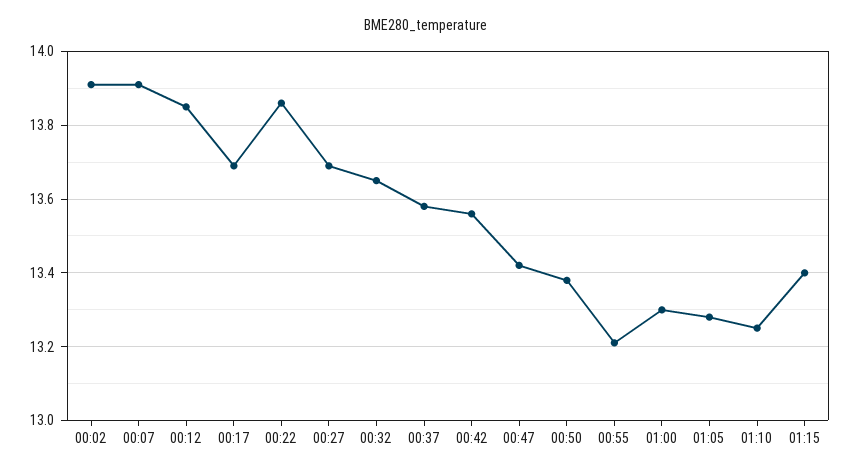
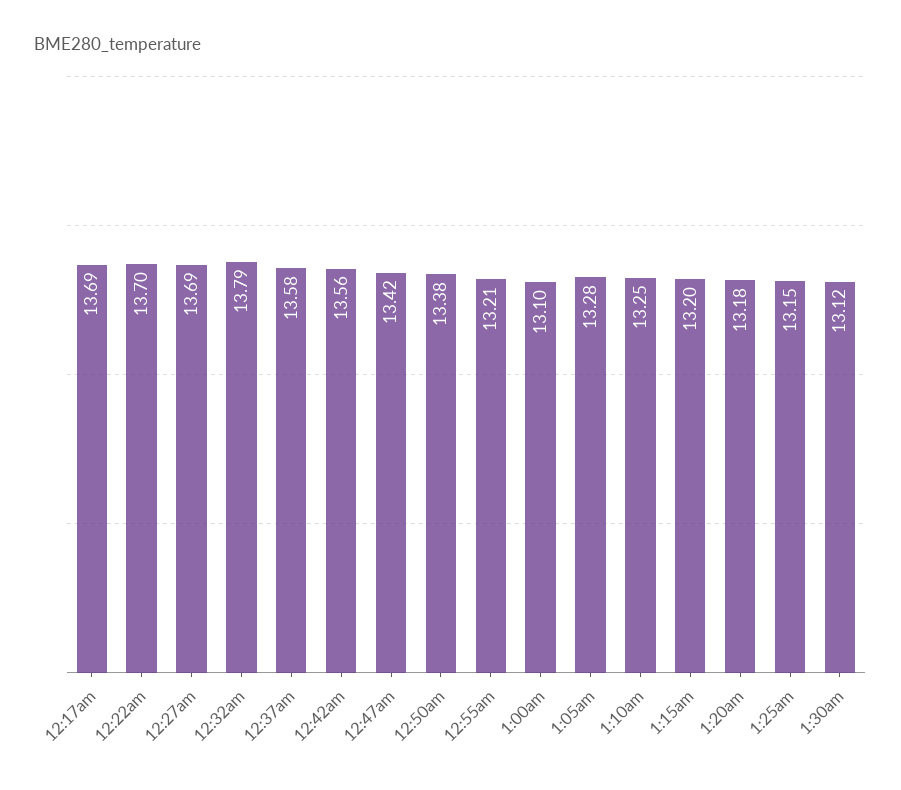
00:02: 13.9 -> none
00:07: 13.9 -> none
00:12: 13.85 -> none
00:22: 13.85 -> 13.7
00:32: 13.65 -> 13.79
01:00: 13.3 -> 13.1
01:15: 13.4 -> 13.2
1:20am: none -> 13.18
1:25am: none -> 13.15
1:30am: none -> 13.12

